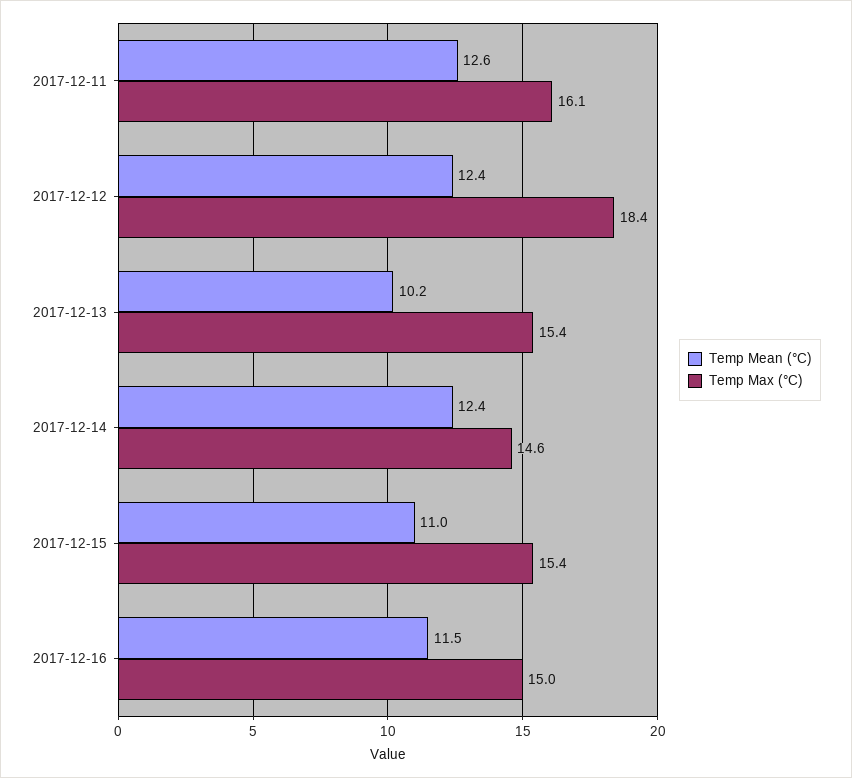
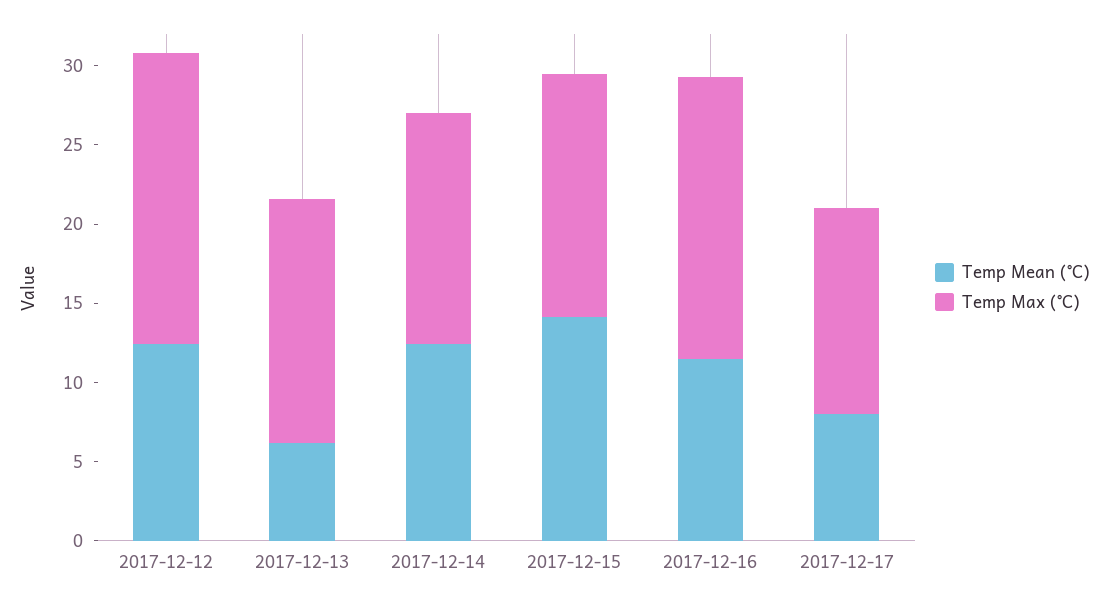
Temp Mean (°C), 2017-12-11: 12.6 -> none
Temp Max (°C), 2017-12-11: 16.1 -> none
Temp Mean (°C), 2017-12-13: 10.2 -> 6
Temp Mean (°C), 2017-12-15: 11 -> 14
Temp Max (°C), 2017-12-16: 15 -> 18
Temp Mean (°C), 2017-12-17: none -> 8
Temp Max (°C), 2017-12-17: none -> 13

